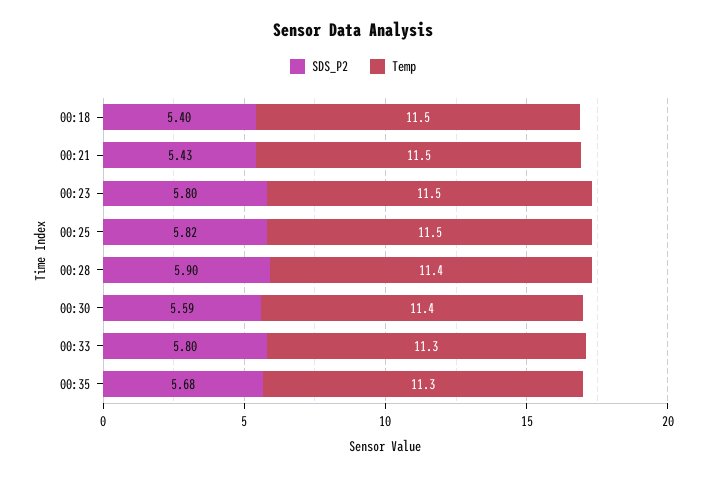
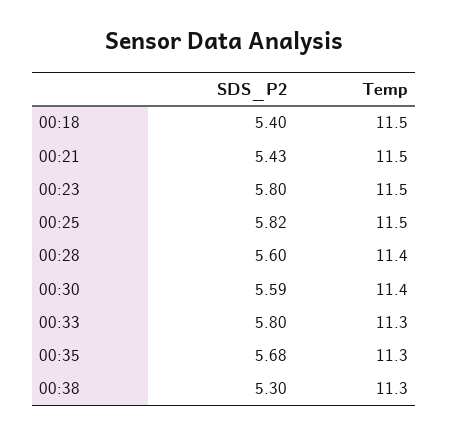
SDS_P2, 00:28: 5.9 -> 5.6
SDS_P2, 00:38: none -> 5.3
Temp, 00:38: none -> 11.3

